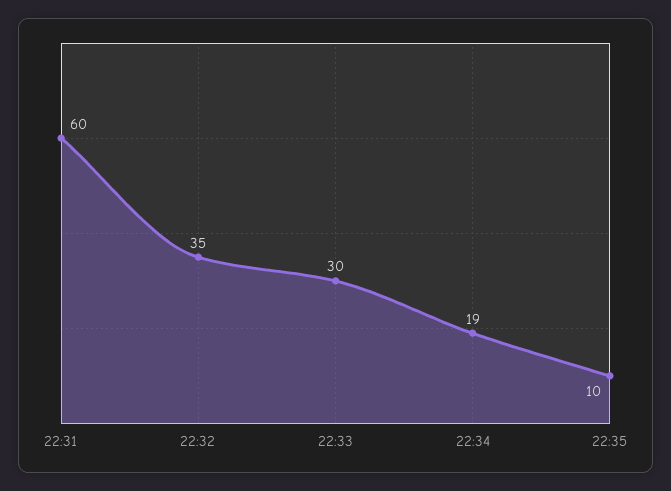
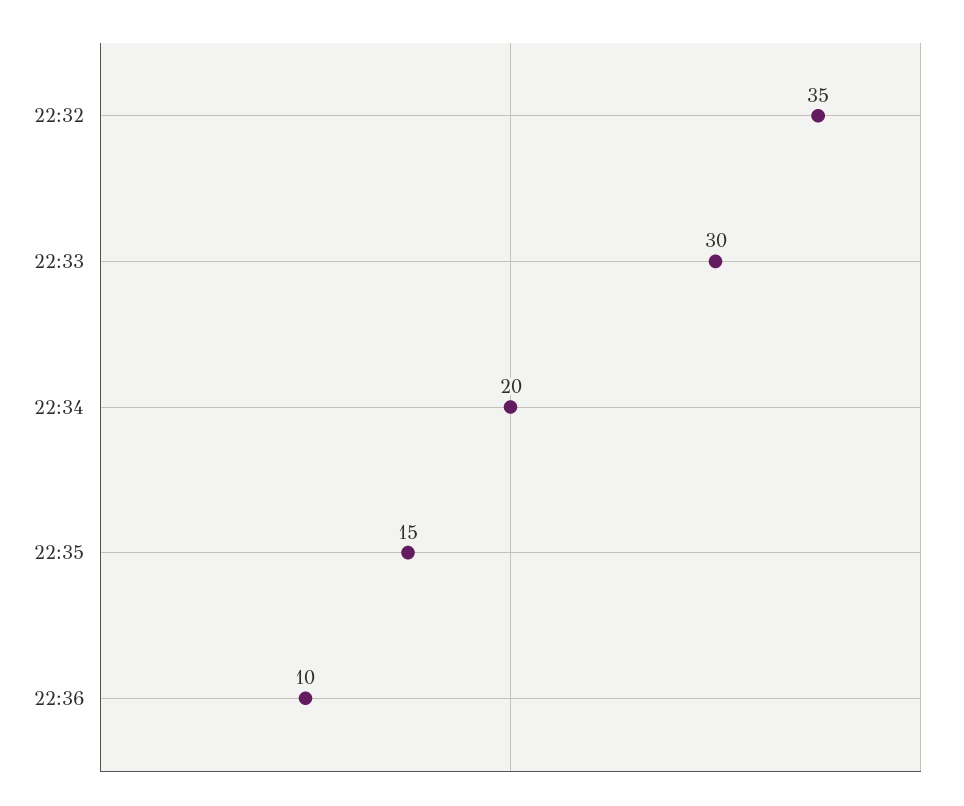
22:31: 60 -> none
22:34: 19 -> 20
22:35: 10 -> 15
22:36: none -> 10

